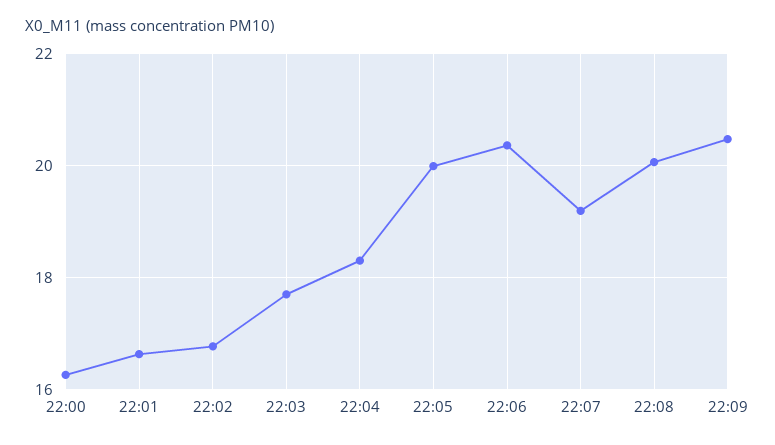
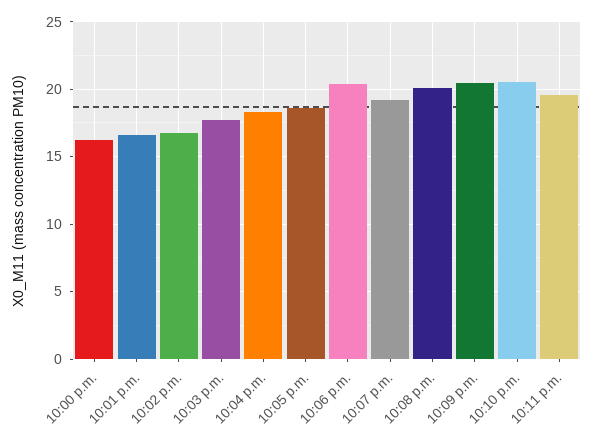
22:05: 20 -> 18.5
10:10 p.m.: none -> 20.5
10:11 p.m.: none -> 19.5

